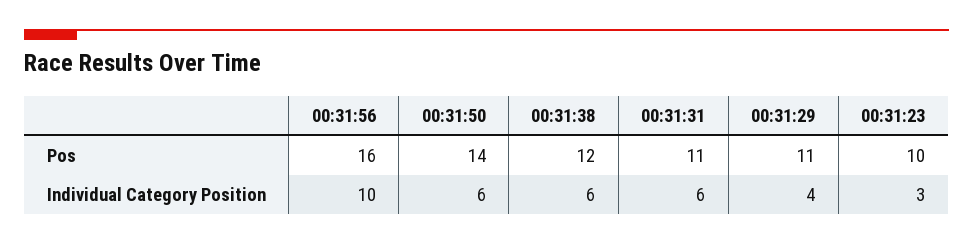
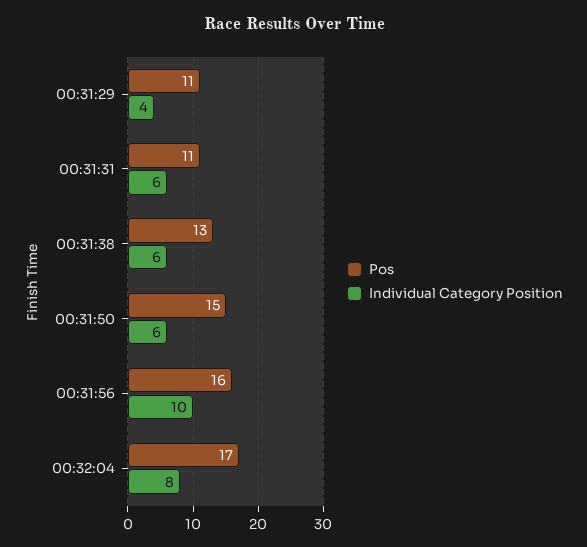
Pos, 00:31:50: 14 -> 15
Pos, 00:31:38: 12 -> 13
Pos, 00:31:23: 10 -> none
Individual Category Position, 00:31:23: 3 -> none
Pos, 00:32:04: none -> 17
Individual Category Position, 00:32:04: none -> 8

